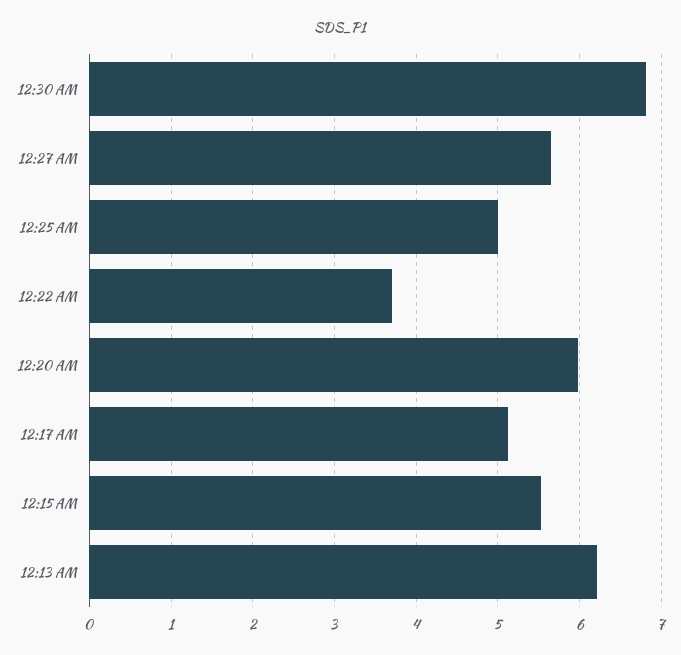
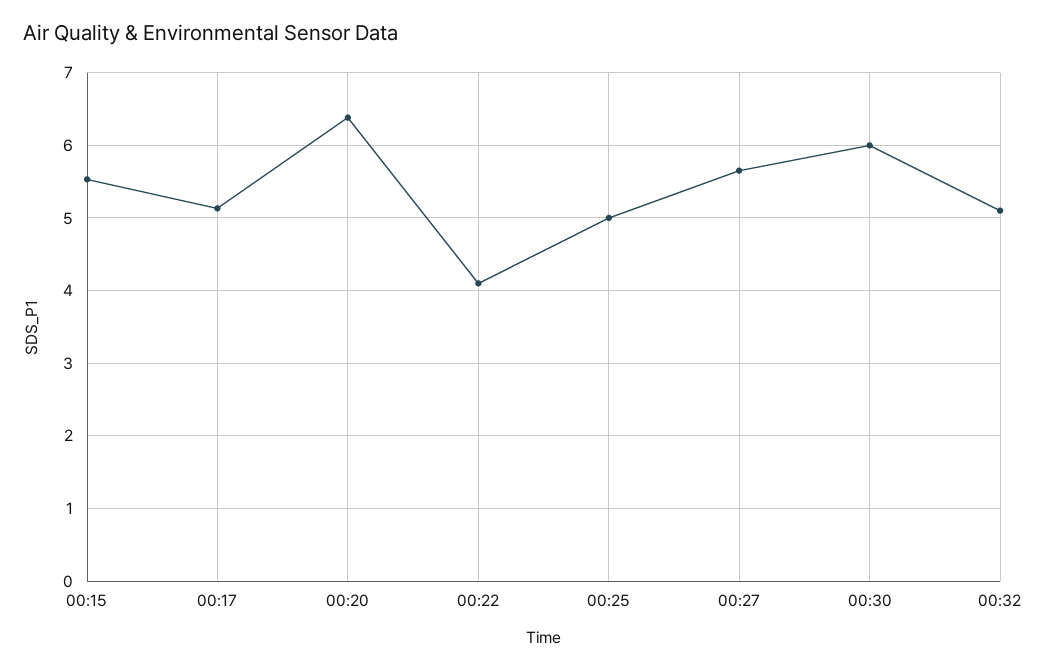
12:30 AM: 6.8 -> 6
12:22 AM: 3.7 -> 4.1
12:20 AM: 6 -> 6.4
12:13 AM: 6.2 -> none
00:32: none -> 5.1

